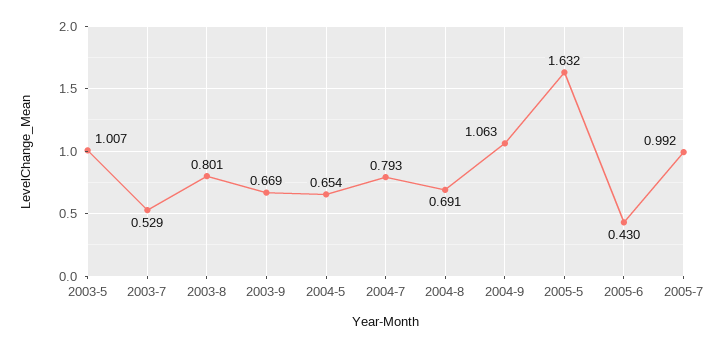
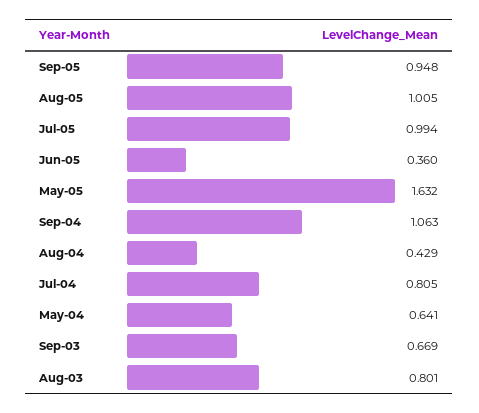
2003-5: 1.007 -> none
2003-7: 0.529 -> none
2004-5: 0.654 -> 0.641
2004-7: 0.793 -> 0.805
2004-8: 0.691 -> 0.429
2005-6: 0.43 -> 0.36
2005-7: 0.992 -> 0.994
Sep-05: none -> 0.948
Aug-05: none -> 1.005

